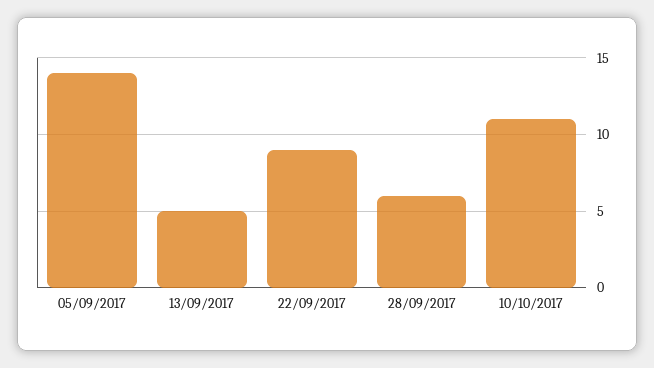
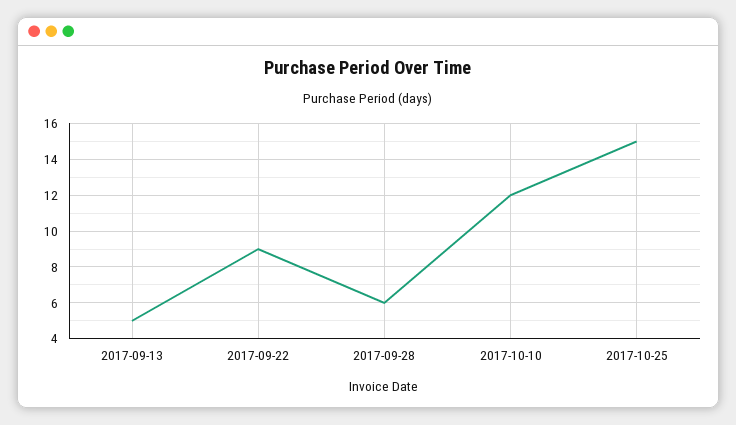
05/09/2017: 14 -> none
10/10/2017: 11 -> 12
2017-10-25: none -> 15

